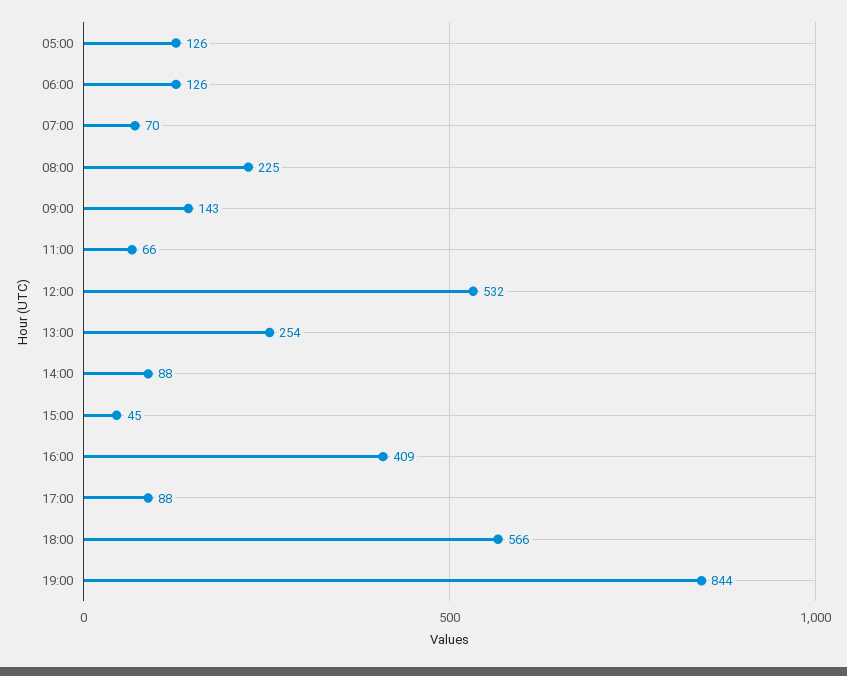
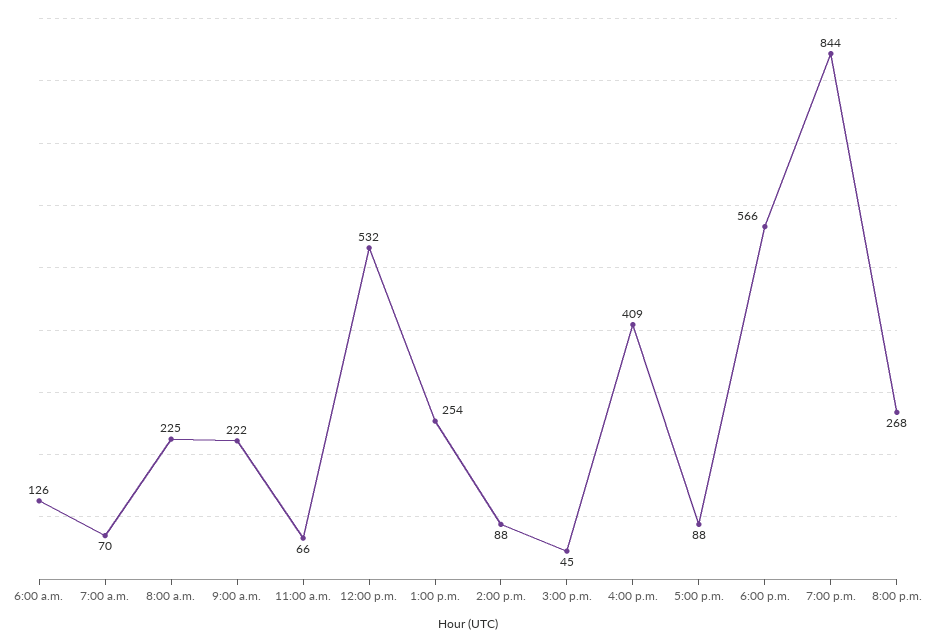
05:00: 126 -> none
09:00: 143 -> 222
8:00 p.m.: none -> 268

